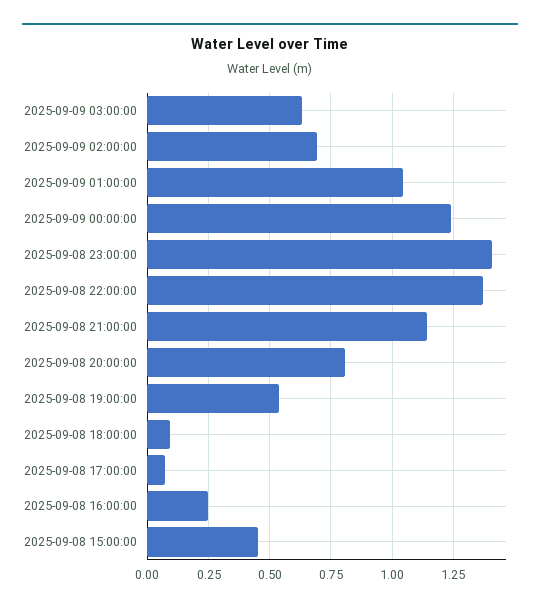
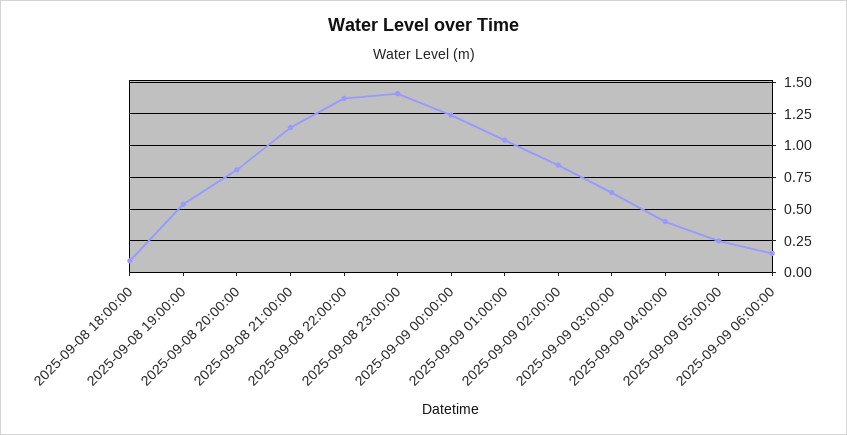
2025-09-09 02:00:00: 0.7 -> 0.85
2025-09-08 17:00:00: 0.075 -> none
2025-09-08 16:00:00: 0.25 -> none
2025-09-08 15:00:00: 0.45 -> none
2025-09-09 04:00:00: none -> 0.4
2025-09-09 05:00:00: none -> 0.25
2025-09-09 06:00:00: none -> 0.15

